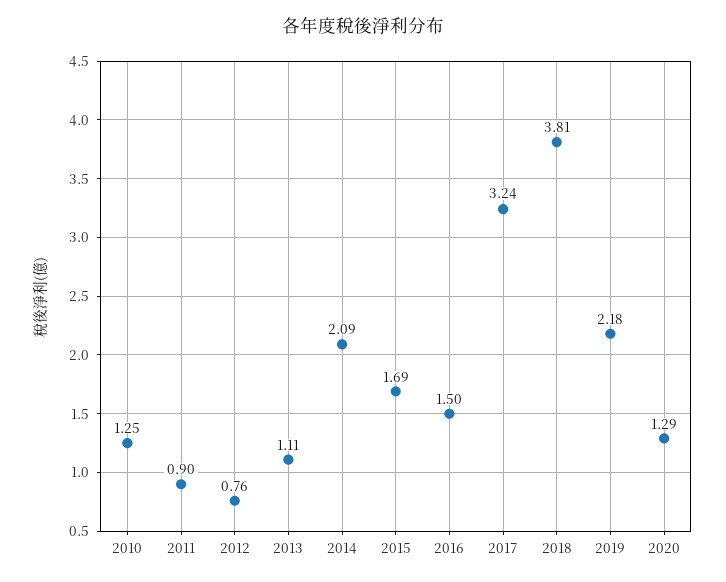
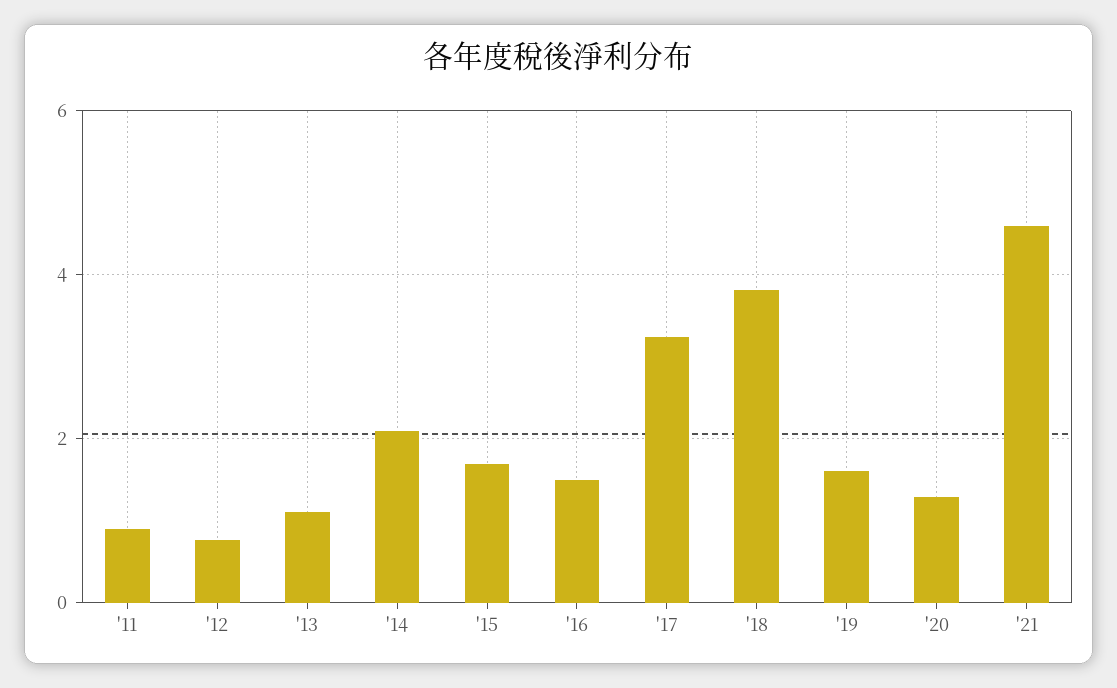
2010: 1.25 -> none
2019: 2.18 -> 1.6
'21: none -> 4.6

